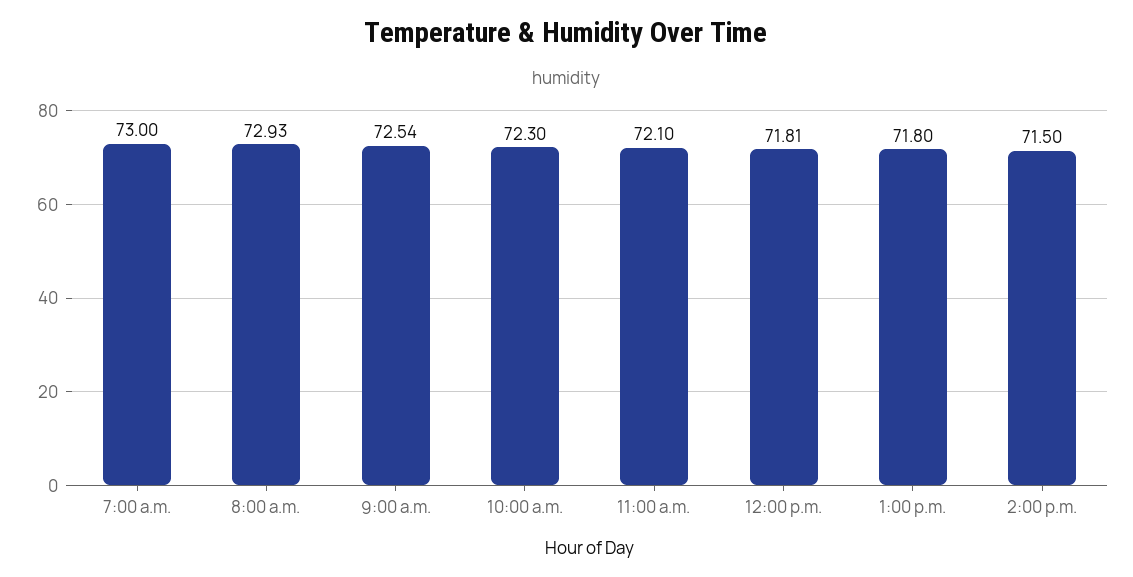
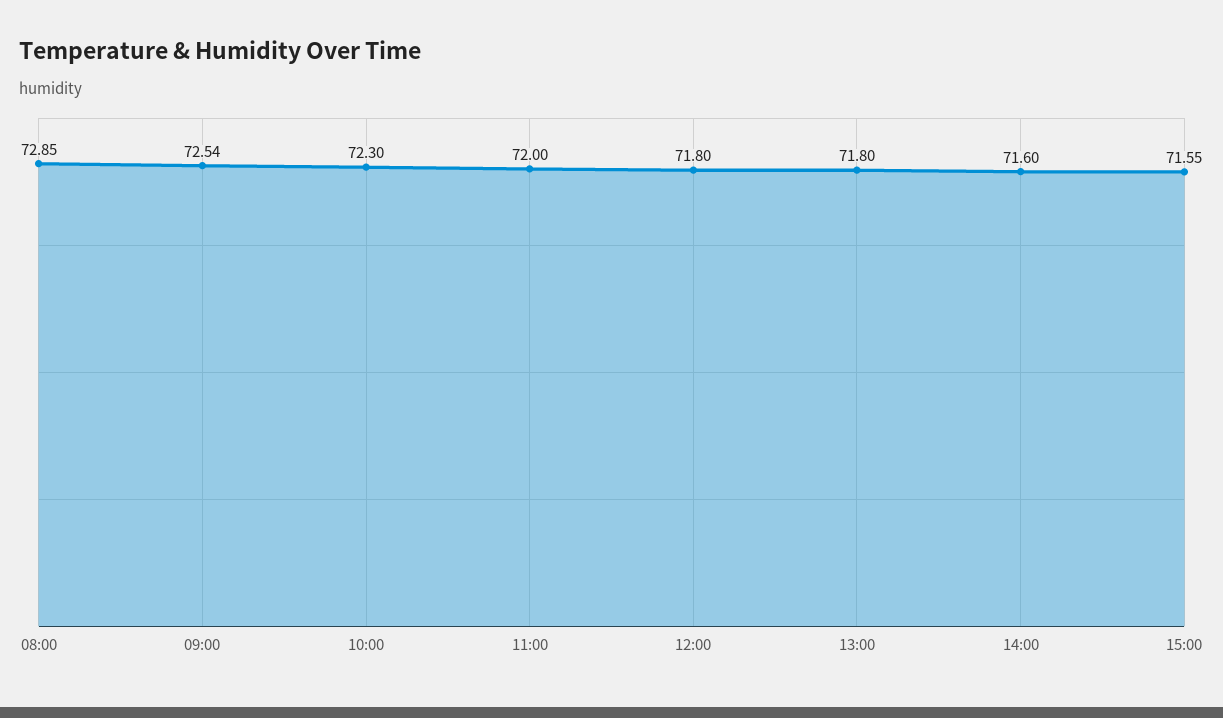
7:00 a.m.: 73 -> none
8:00 a.m.: 72.93 -> 72.85
11:00 a.m.: 72.1 -> 72
12:00 p.m.: 71.81 -> 71.8
2:00 p.m.: 71.5 -> 71.6
15:00: none -> 71.55

